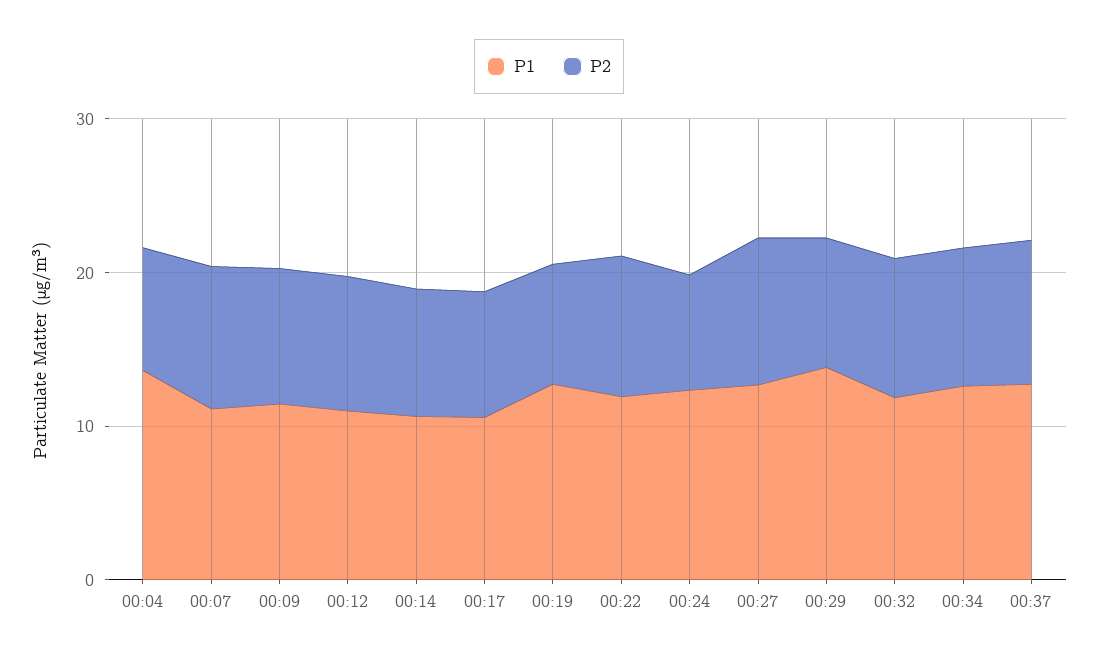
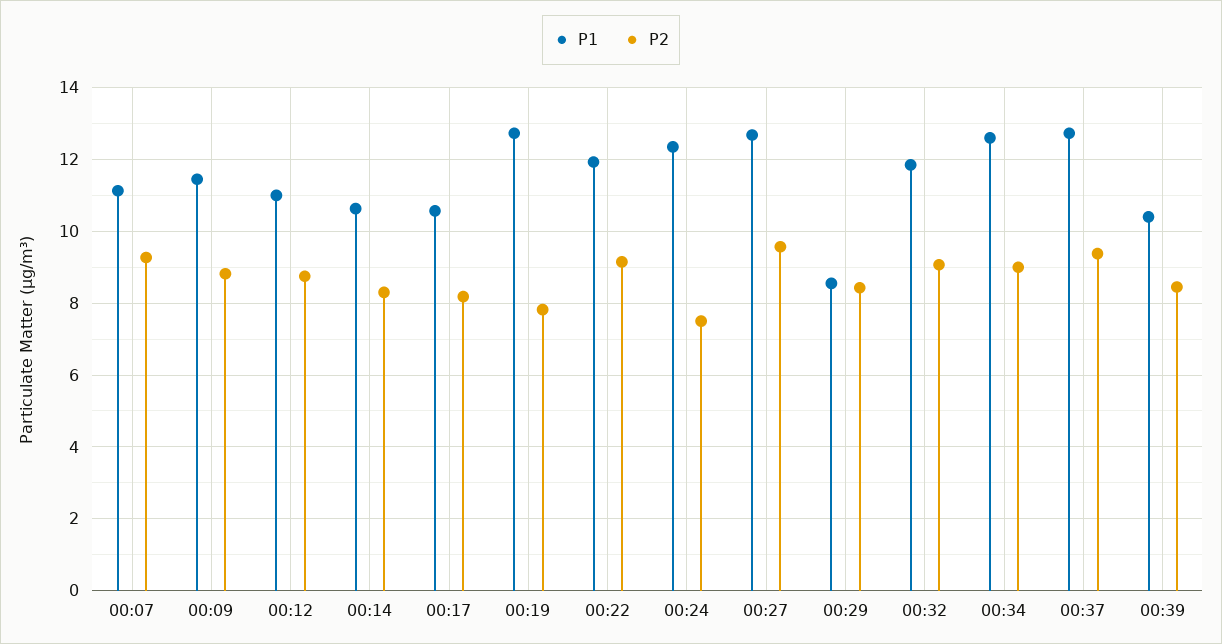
P1, 00:04: 14 -> none
P2, 00:04: 8 -> none
P1, 00:29: 14 -> 8.6
P1, 00:39: none -> 10.4
P2, 00:39: none -> 8.4

